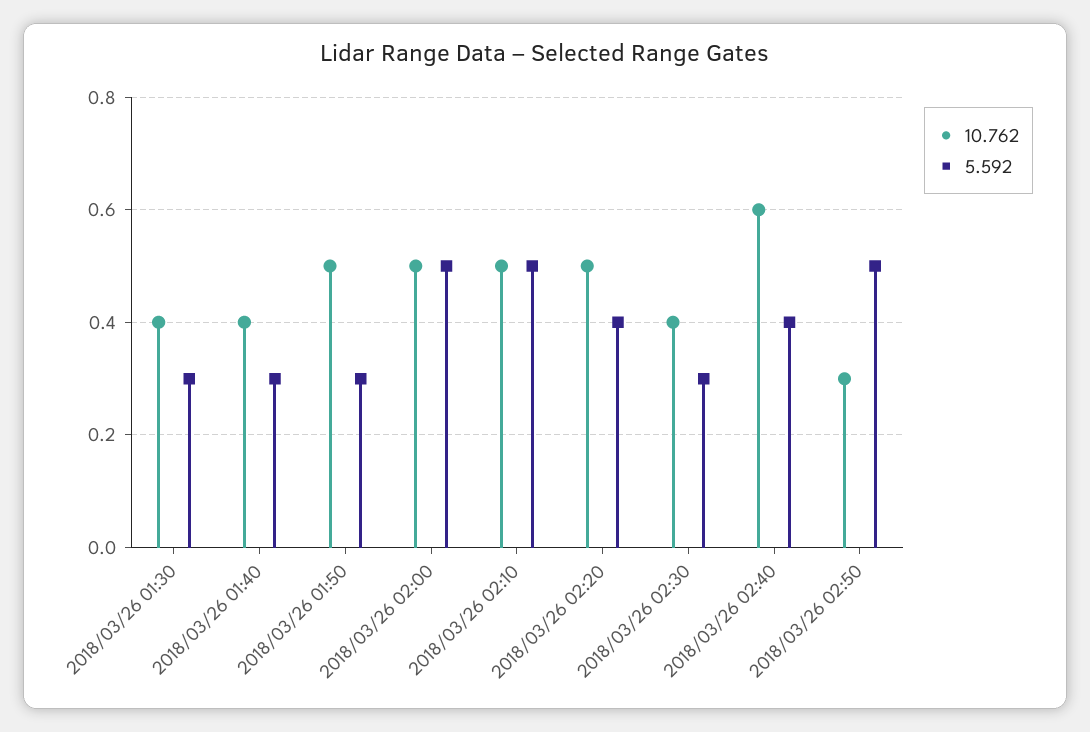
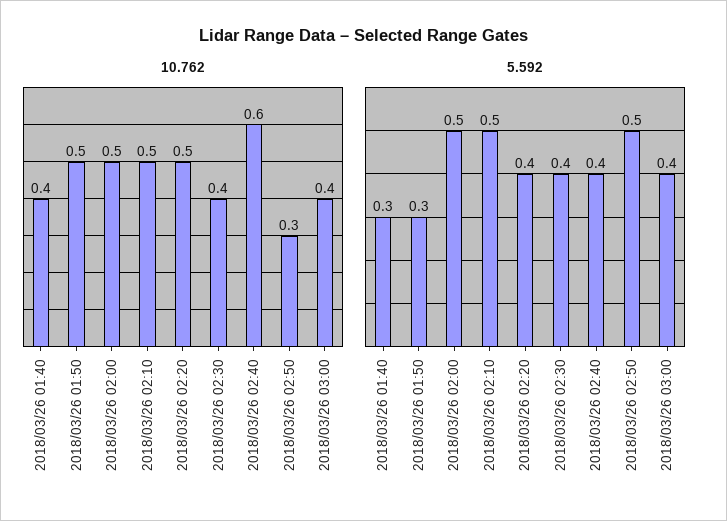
10.762, 2018/03/26 01:30: 0.4 -> none
5.592, 2018/03/26 01:30: 0.3 -> none
5.592, 2018/03/26 02:30: 0.3 -> 0.4
10.762, 2018/03/26 03:00: none -> 0.4
5.592, 2018/03/26 03:00: none -> 0.4

